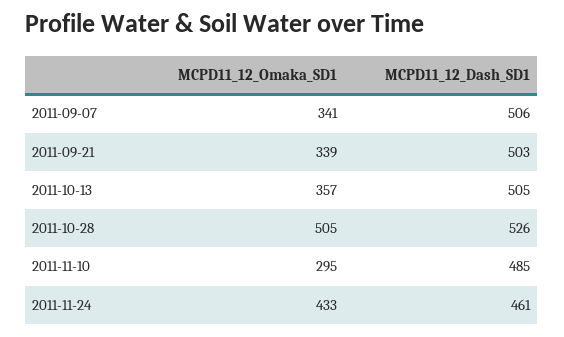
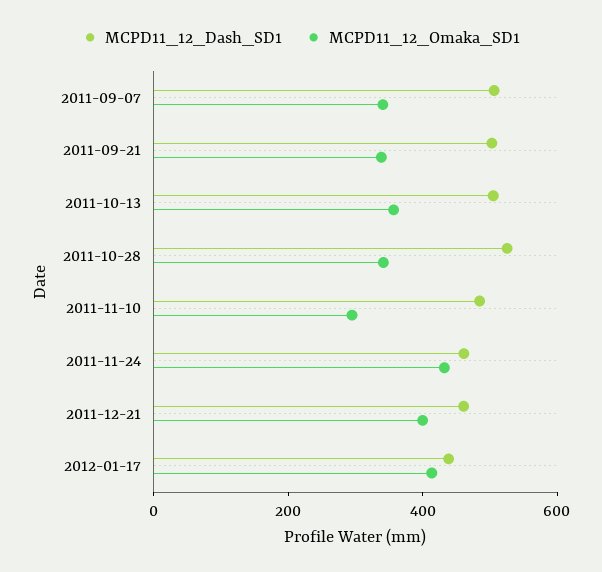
MCPD11_12_Omaka_SD1, 2011-10-28: 505 -> 350
MCPD11_12_Dash_SD1, 2011-12-21: none -> 450
MCPD11_12_Omaka_SD1, 2011-12-21: none -> 400
MCPD11_12_Dash_SD1, 2012-01-17: none -> 450
MCPD11_12_Omaka_SD1, 2012-01-17: none -> 400

